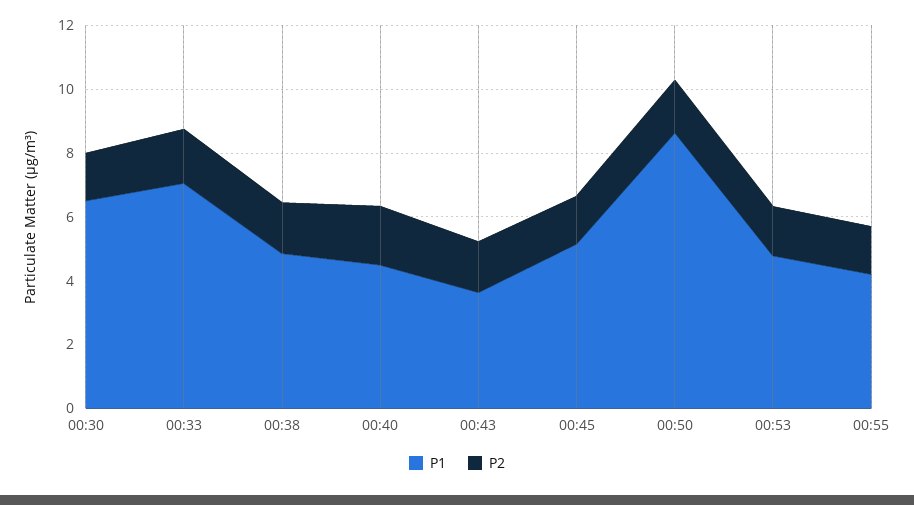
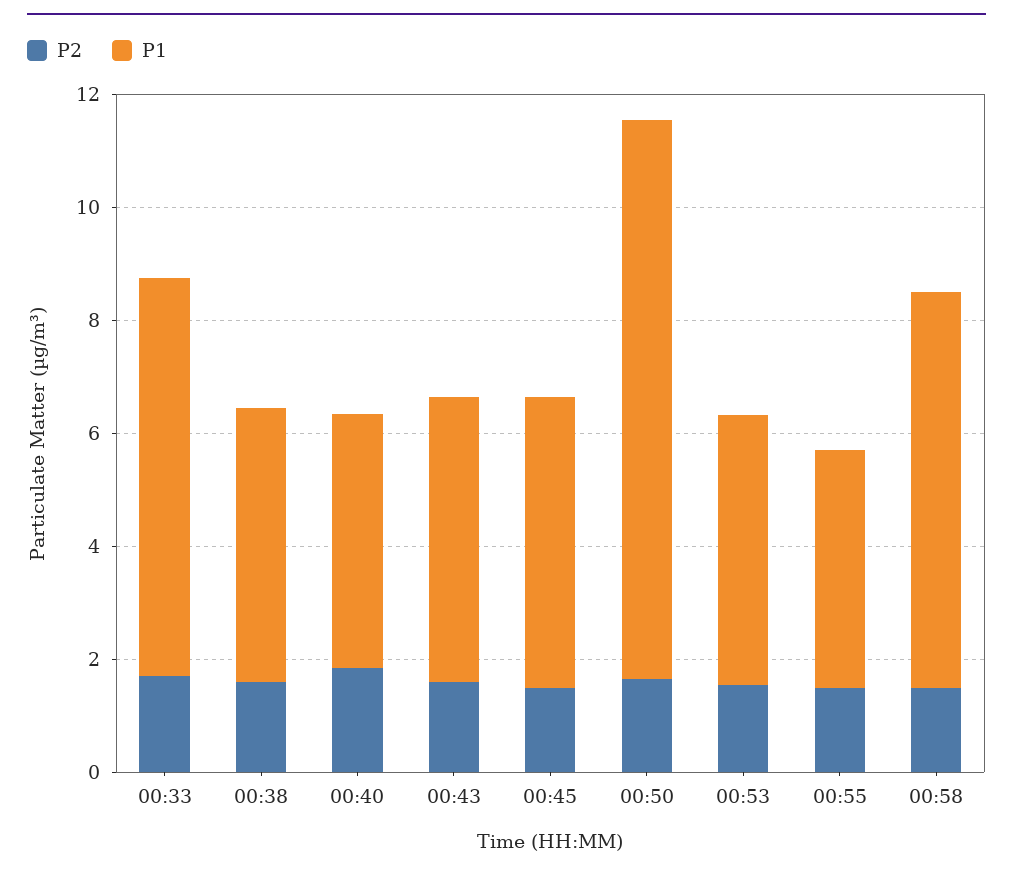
P1, 00:30: 6.5 -> none
P2, 00:30: 1.5 -> none
P1, 00:43: 3.5 -> 5
P1, 00:50: 8.5 -> 10
P2, 00:58: none -> 1.5
P1, 00:58: none -> 7

